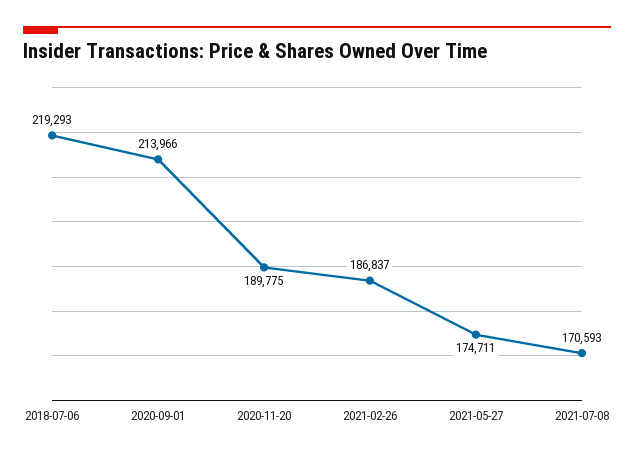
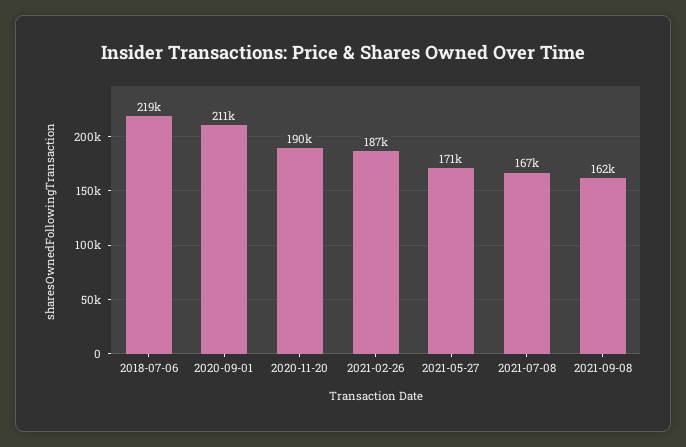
2020-09-01: 213966 -> 211000
2021-05-27: 174711 -> 171000
2021-07-08: 170593 -> 167000
2021-09-08: none -> 162000

